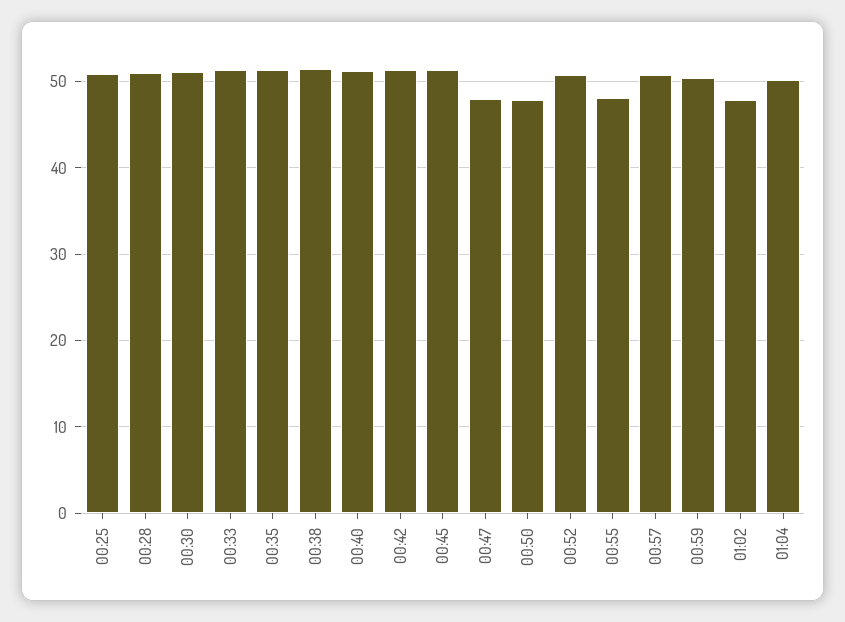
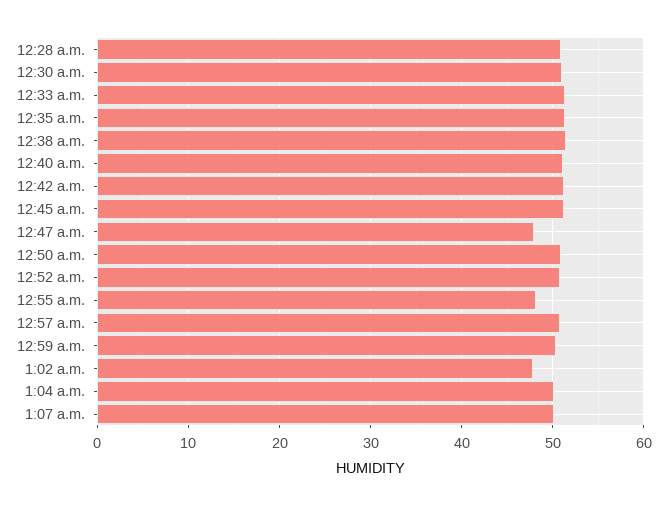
00:25: 51 -> none
00:50: 48 -> 51
1:07 a.m.: none -> 50

